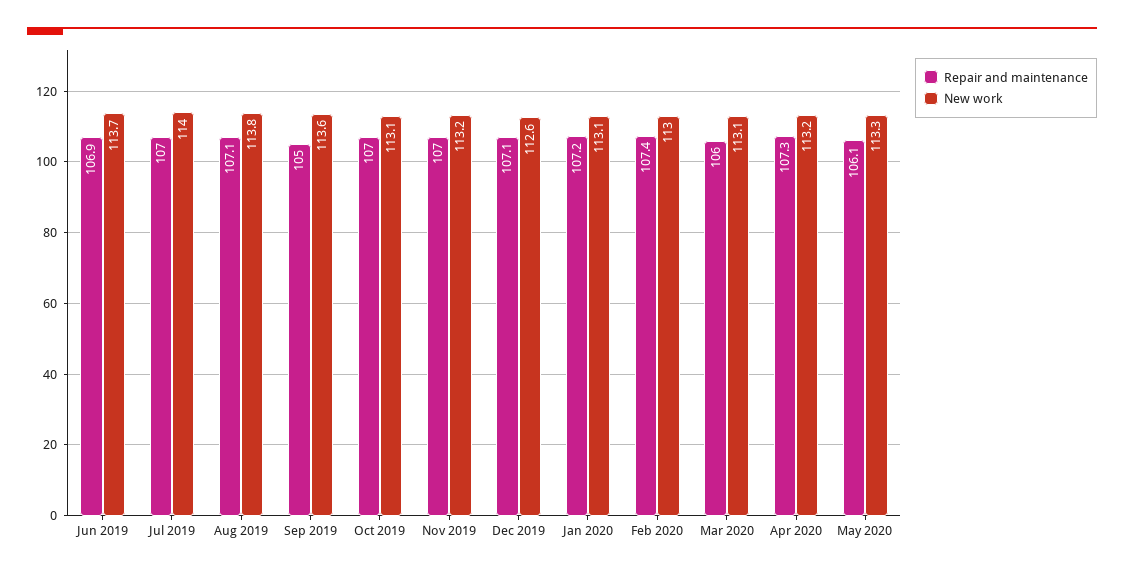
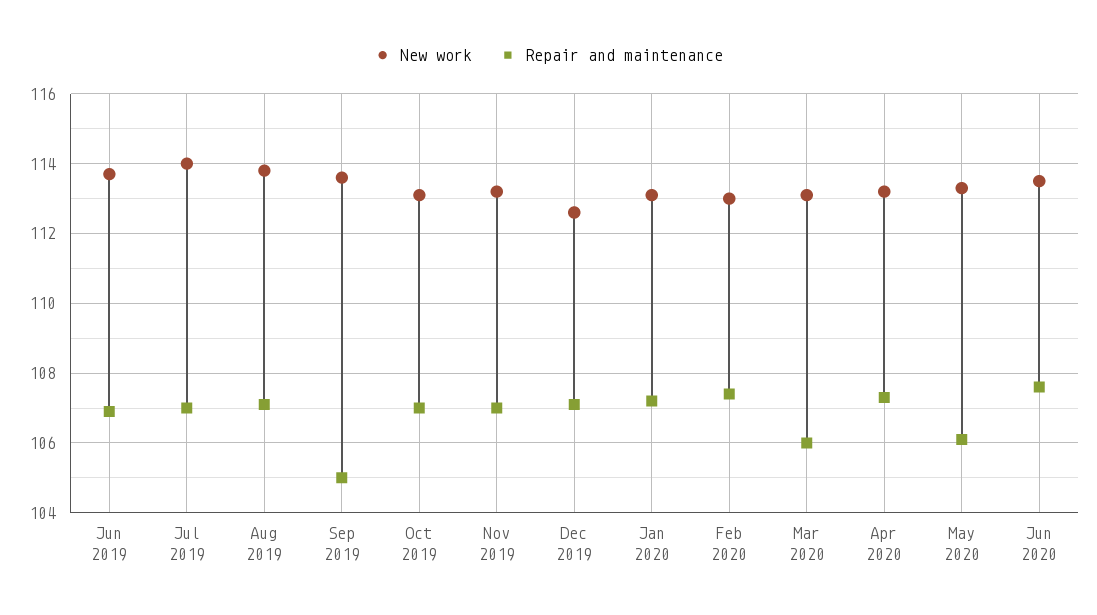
New work, Jun 2020: none -> 113.5
Repair and maintenance, Jun 2020: none -> 107.5

